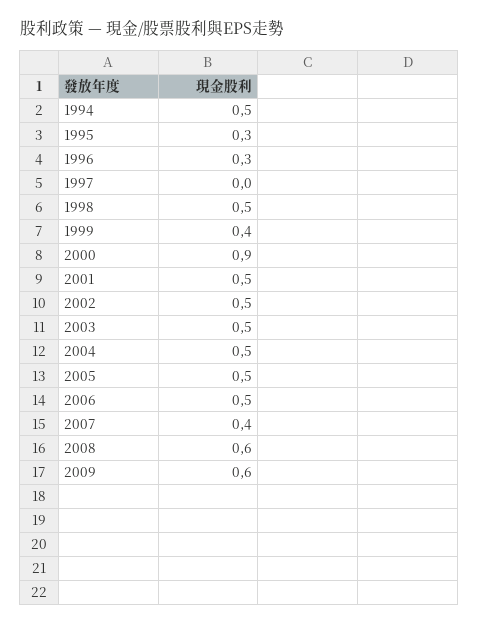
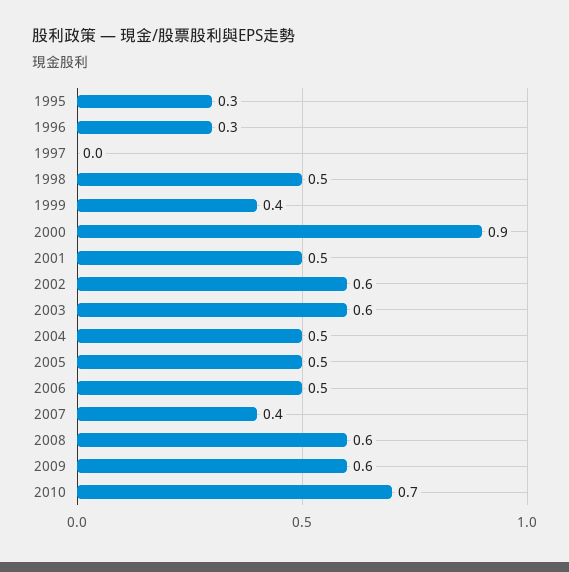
1994: 0.5 -> none
2002: 0.5 -> 0.6
2003: 0.5 -> 0.6
2010: none -> 0.7

